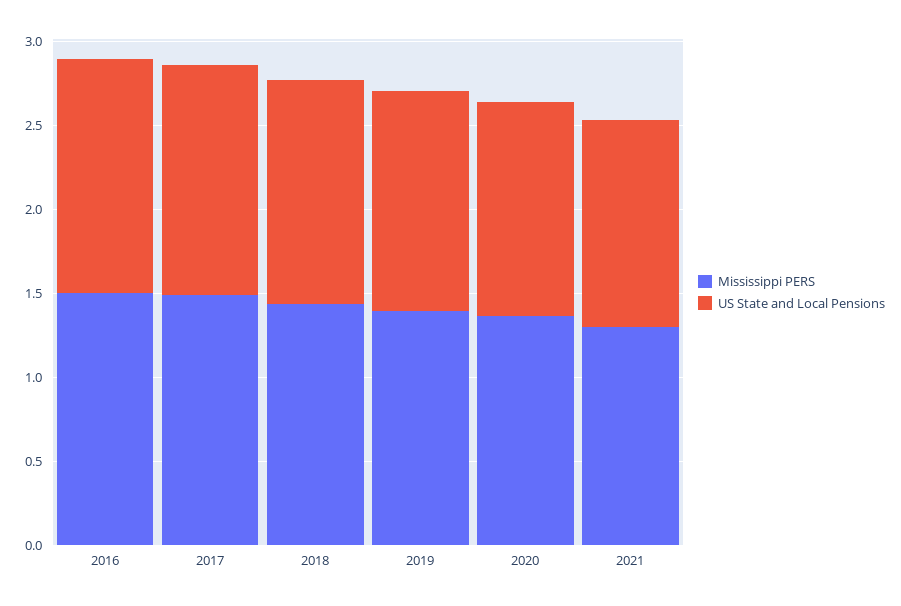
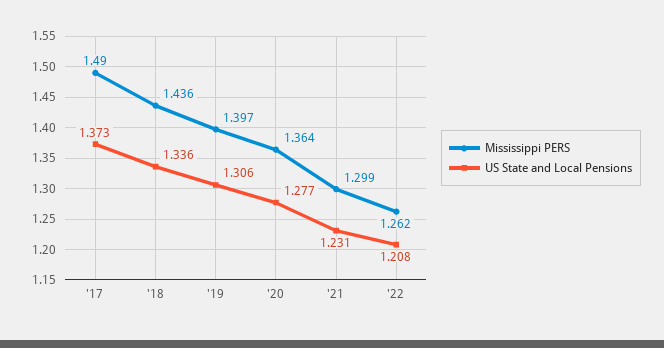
Mississippi PERS, 2016: 1.5 -> none
US State and Local Pensions, 2016: 1.4 -> none
Mississippi PERS, '22: none -> 1.262
US State and Local Pensions, '22: none -> 1.208

